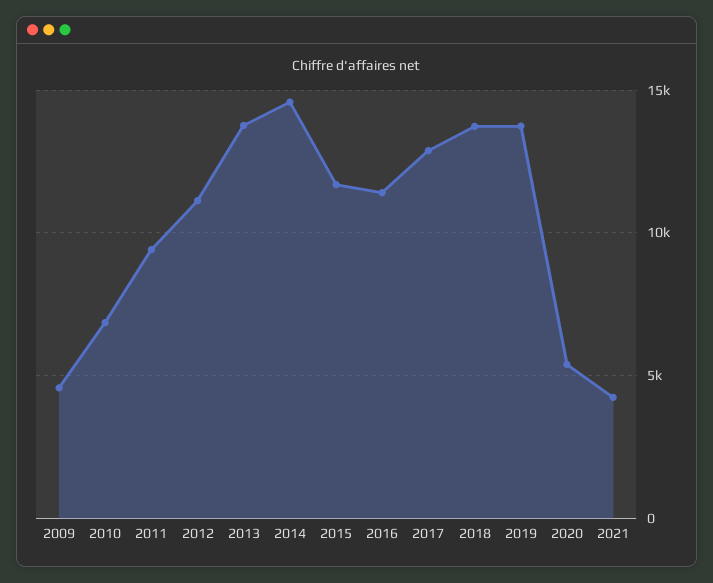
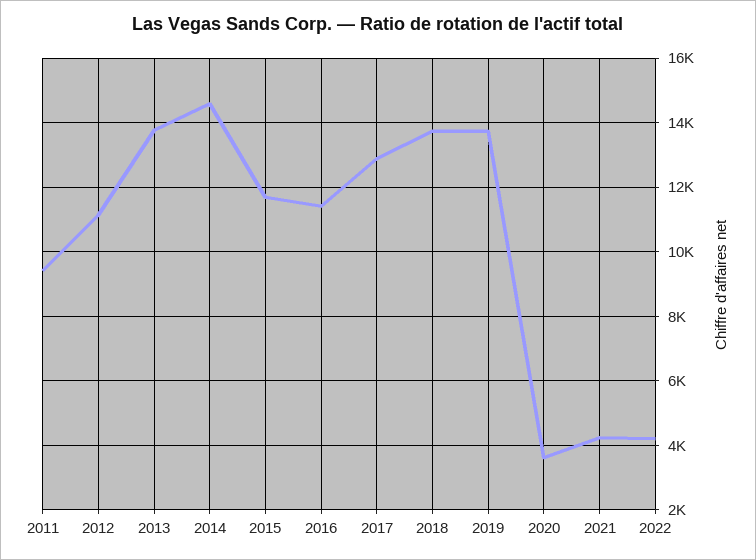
2009: 4500 -> none
2010: 7000 -> none
2020: 5500 -> 3600
2022: none -> 4200

